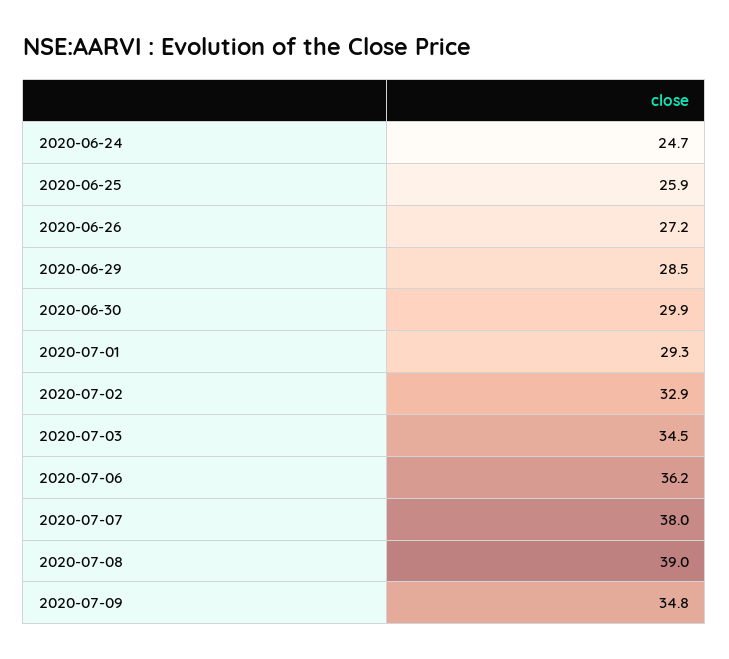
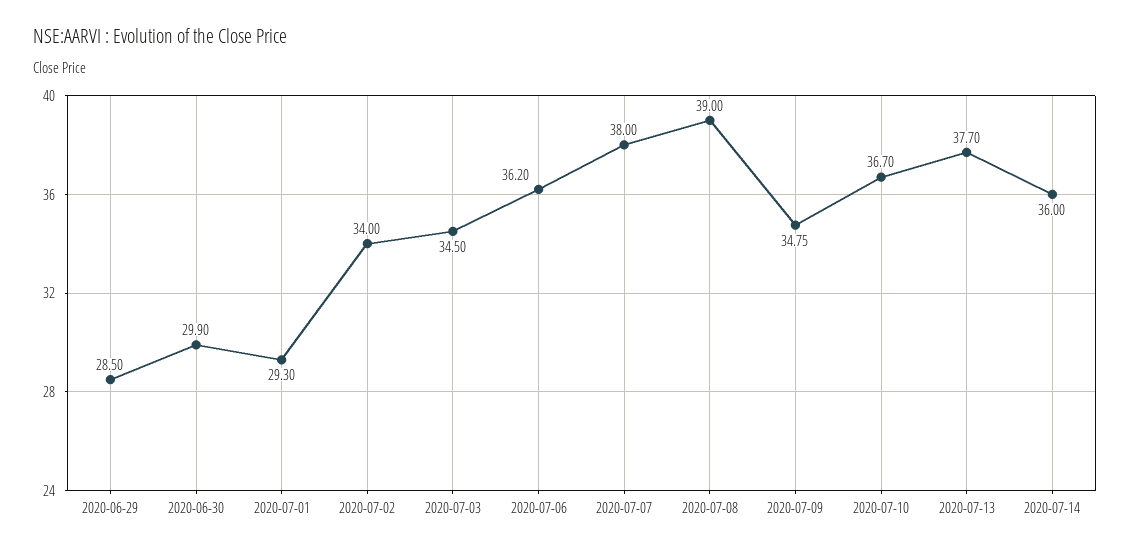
2020-06-24: 24.7 -> none
2020-06-25: 25.9 -> none
2020-06-26: 27.2 -> none
2020-07-02: 32.9 -> 34
2020-07-10: none -> 36.7
2020-07-13: none -> 37.7
2020-07-14: none -> 36

